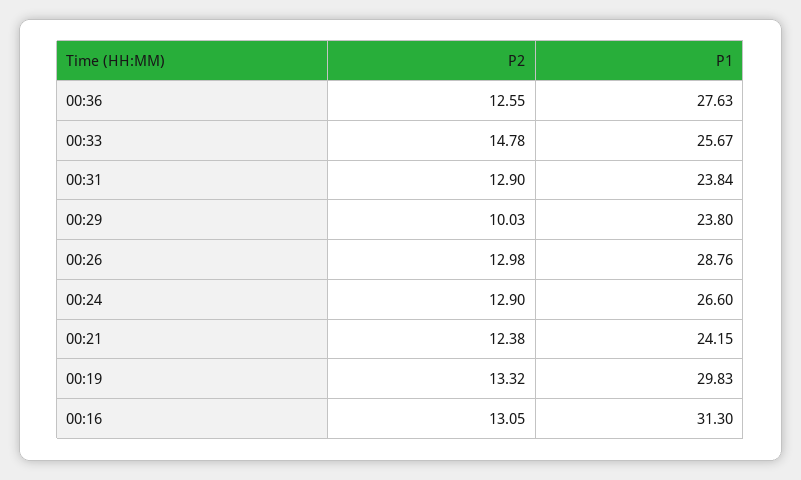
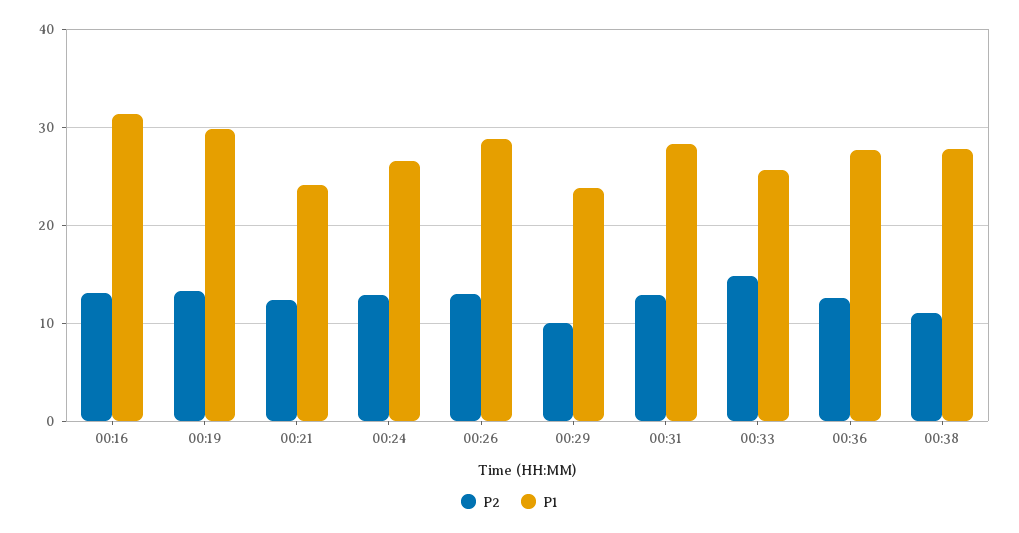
P1, 00:31: 23.84 -> 28
P2, 00:38: none -> 11
P1, 00:38: none -> 28

